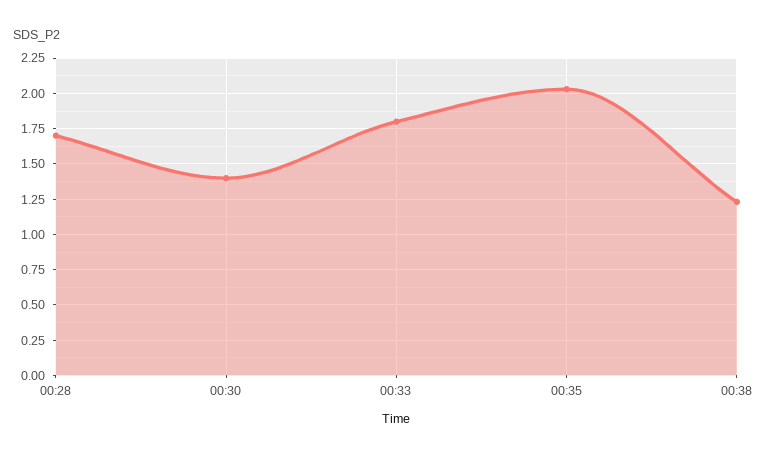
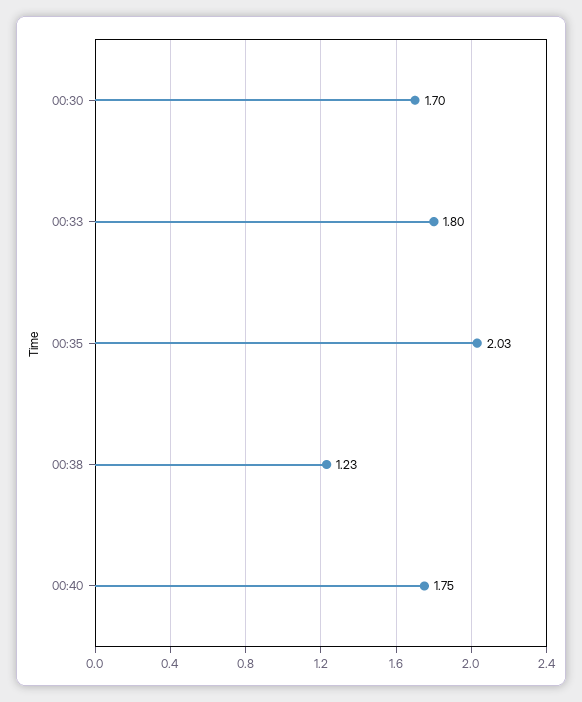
00:28: 1.7 -> none
00:30: 1.4 -> 1.7
00:40: none -> 1.75

